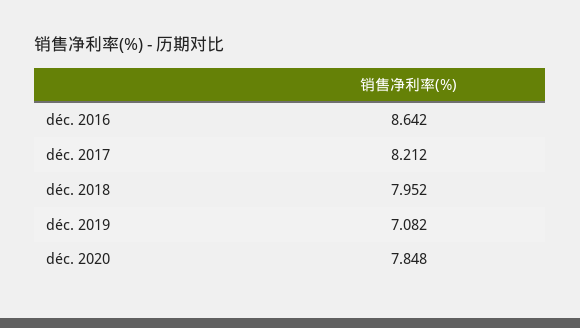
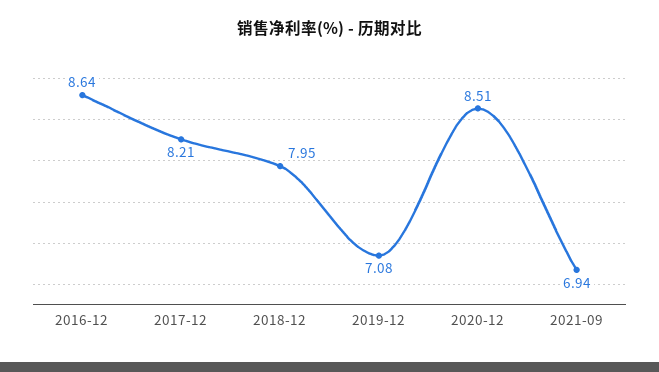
déc. 2020: 7.848 -> 8.51
2021-09: none -> 6.94

